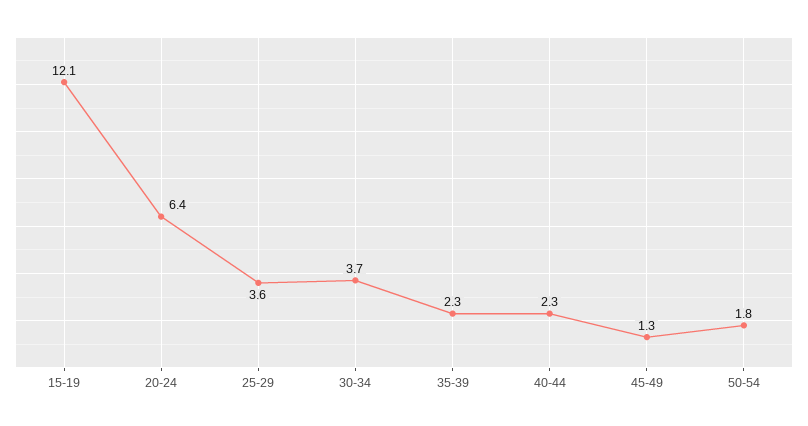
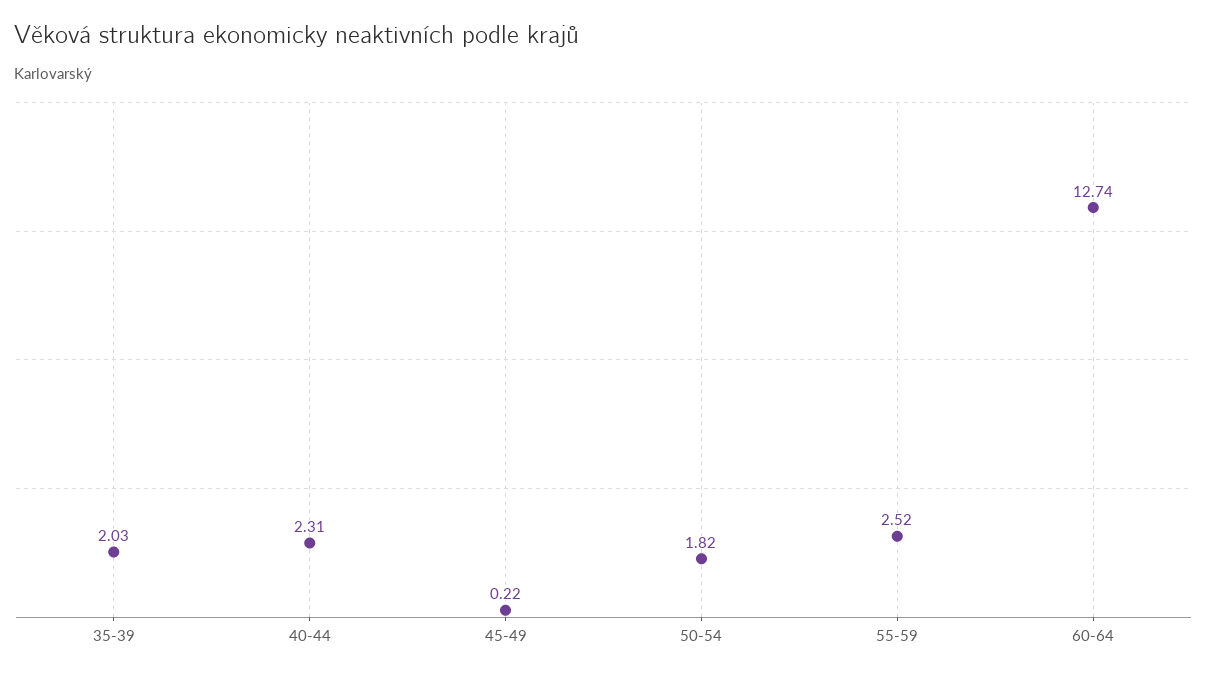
15-19: 12.1 -> none
20-24: 6.4 -> none
25-29: 3.6 -> none
30-34: 3.7 -> none
35-39: 2.3 -> 2.03
45-49: 1.3 -> 0.22
55-59: none -> 2.52
60-64: none -> 12.74

